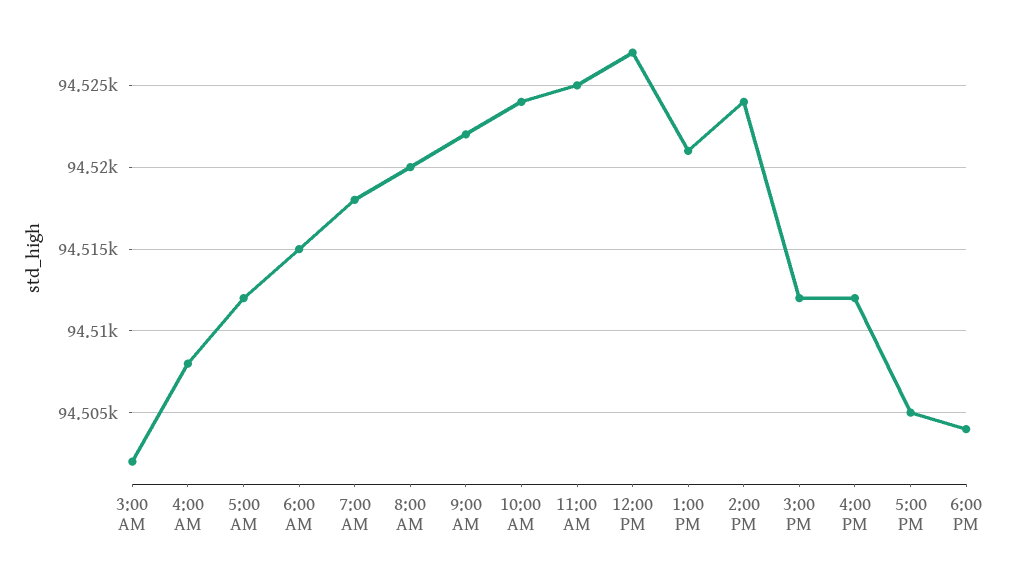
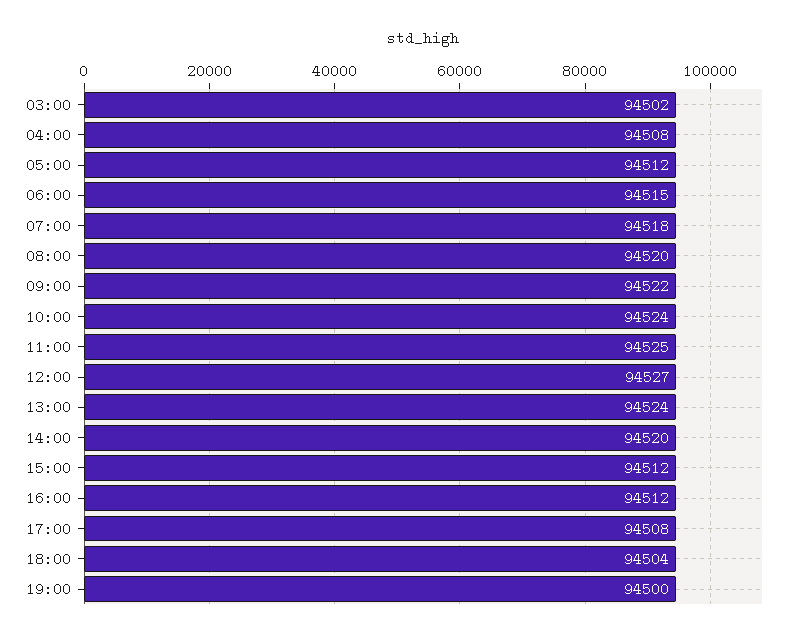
1:00 PM: 94521 -> 94524
2:00 PM: 94524 -> 94520
5:00 PM: 94505 -> 94508
19:00: none -> 94500

